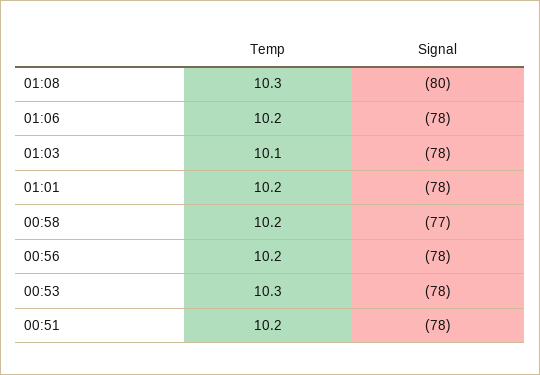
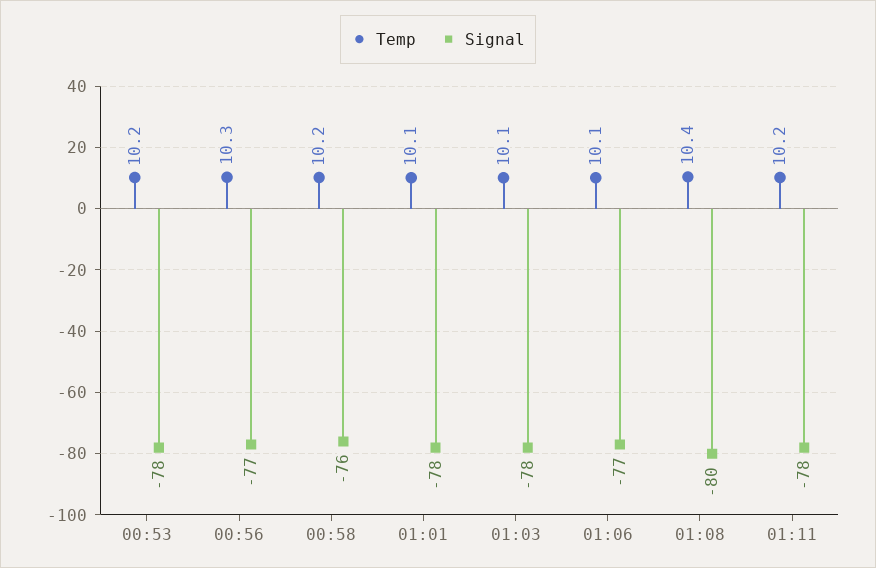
Temp, 01:08: 10.3 -> 10.4
Temp, 01:06: 10.2 -> 10.1
Signal, 01:06: -78 -> -77
Temp, 01:01: 10.2 -> 10.1
Signal, 00:58: -77 -> -76
Temp, 00:56: 10.2 -> 10.3
Signal, 00:56: -78 -> -77
Temp, 00:53: 10.3 -> 10.2
Temp, 00:51: 10.2 -> none
Signal, 00:51: -78 -> none
Temp, 01:11: none -> 10.2
Signal, 01:11: none -> -78

